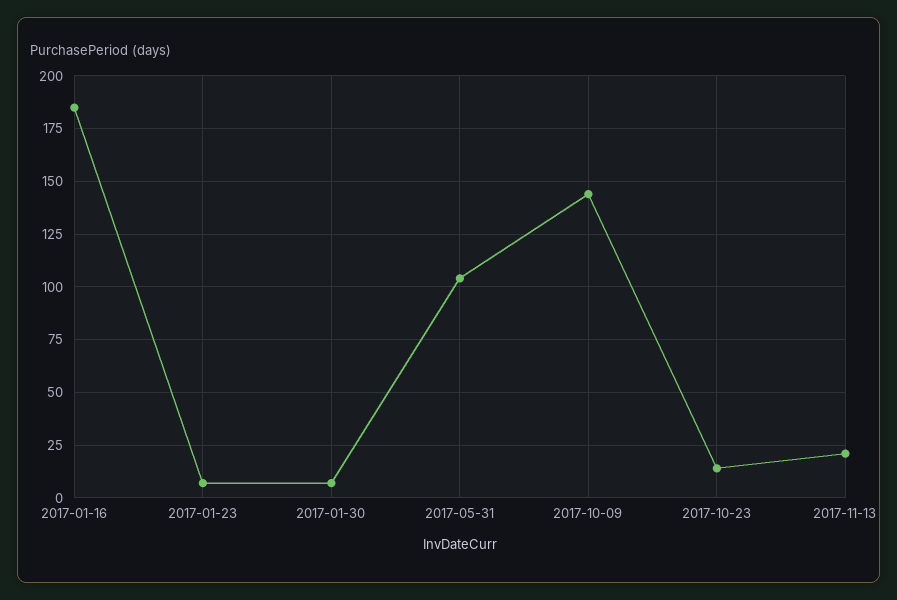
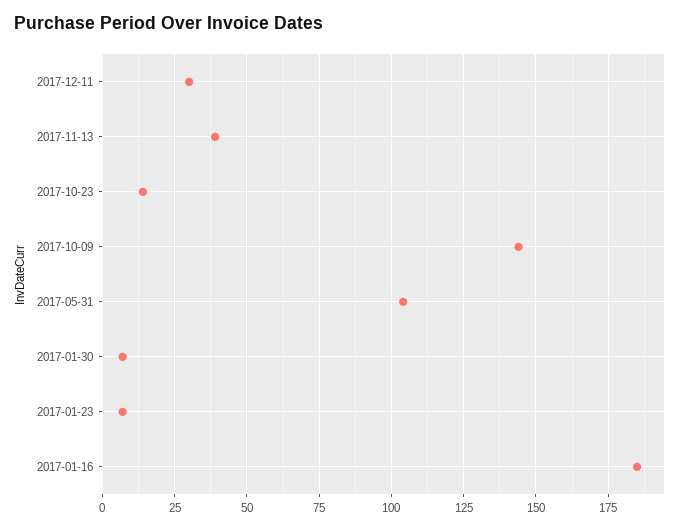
2017-11-13: 20 -> 40
2017-12-11: none -> 30

